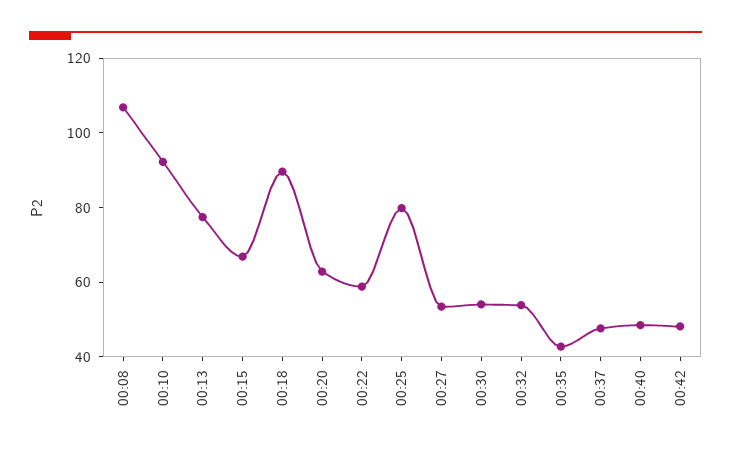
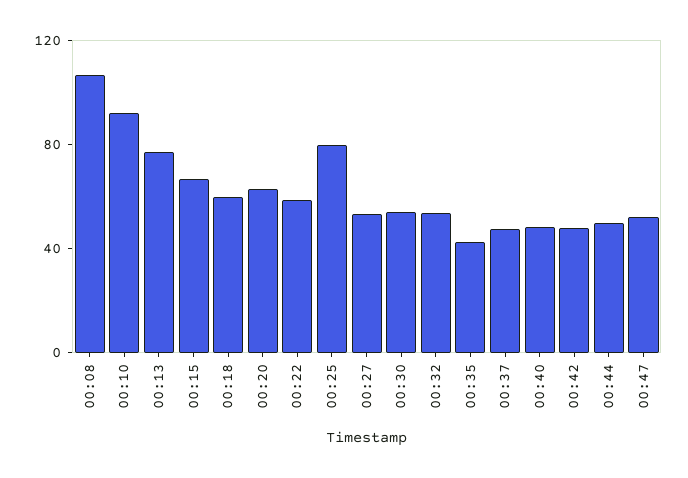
00:18: 90 -> 60
00:44: none -> 50
00:47: none -> 50

